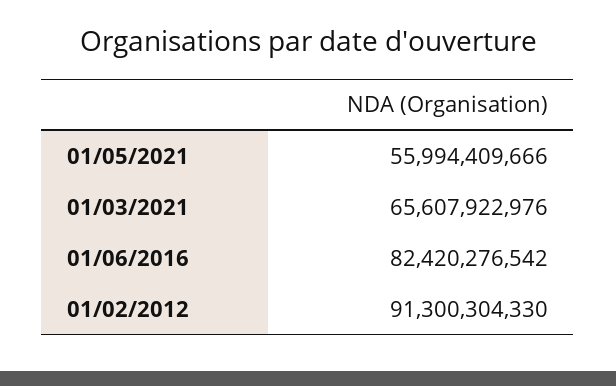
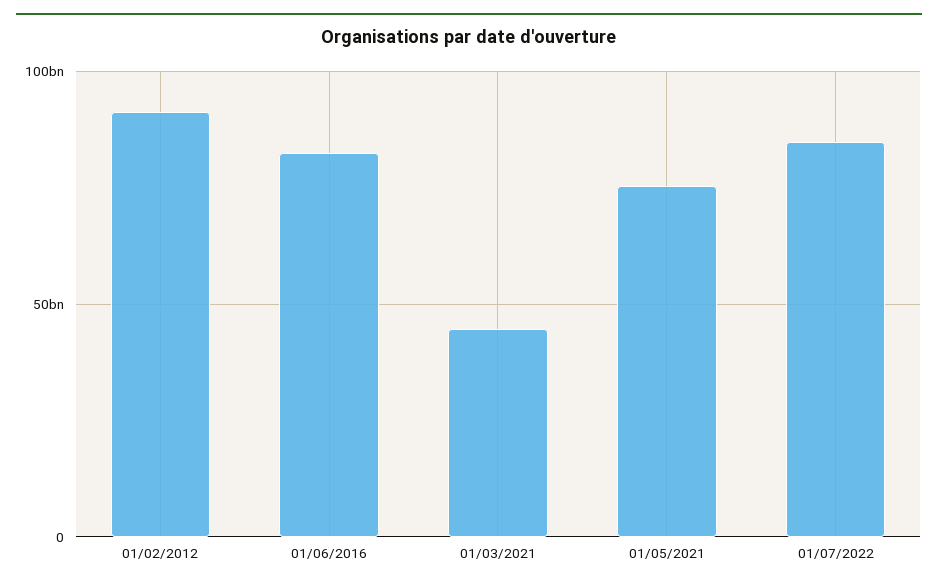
01/05/2021: 55994409666 -> 75000000000
01/03/2021: 65607922976 -> 45000000000
01/07/2022: none -> 85000000000

